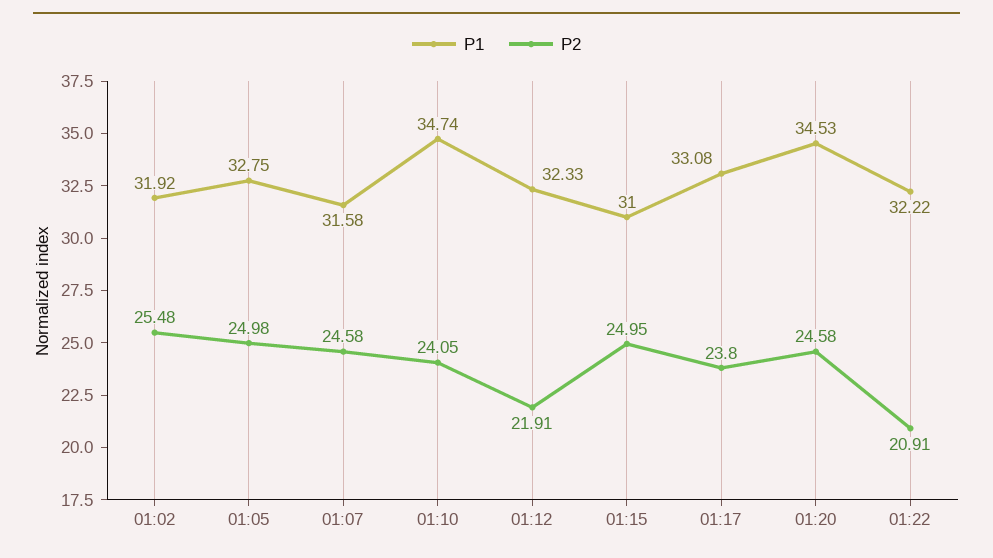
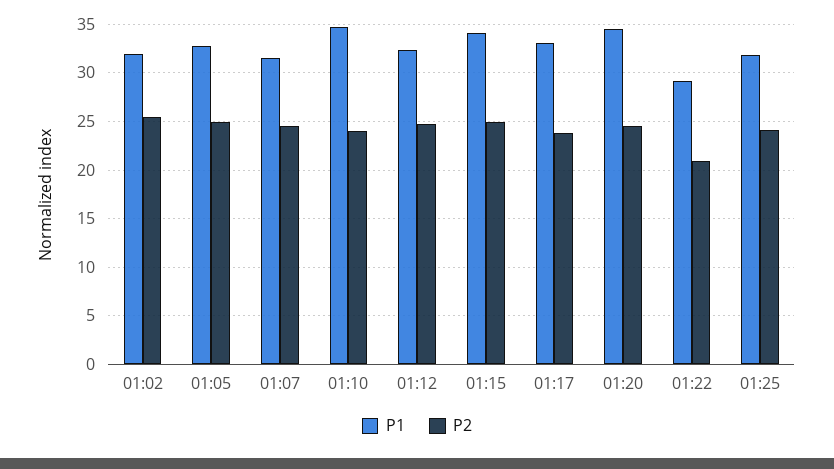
P2, 01:12: 21.91 -> 25
P1, 01:15: 31 -> 34
P1, 01:22: 32.22 -> 29
P1, 01:25: none -> 32
P2, 01:25: none -> 24

